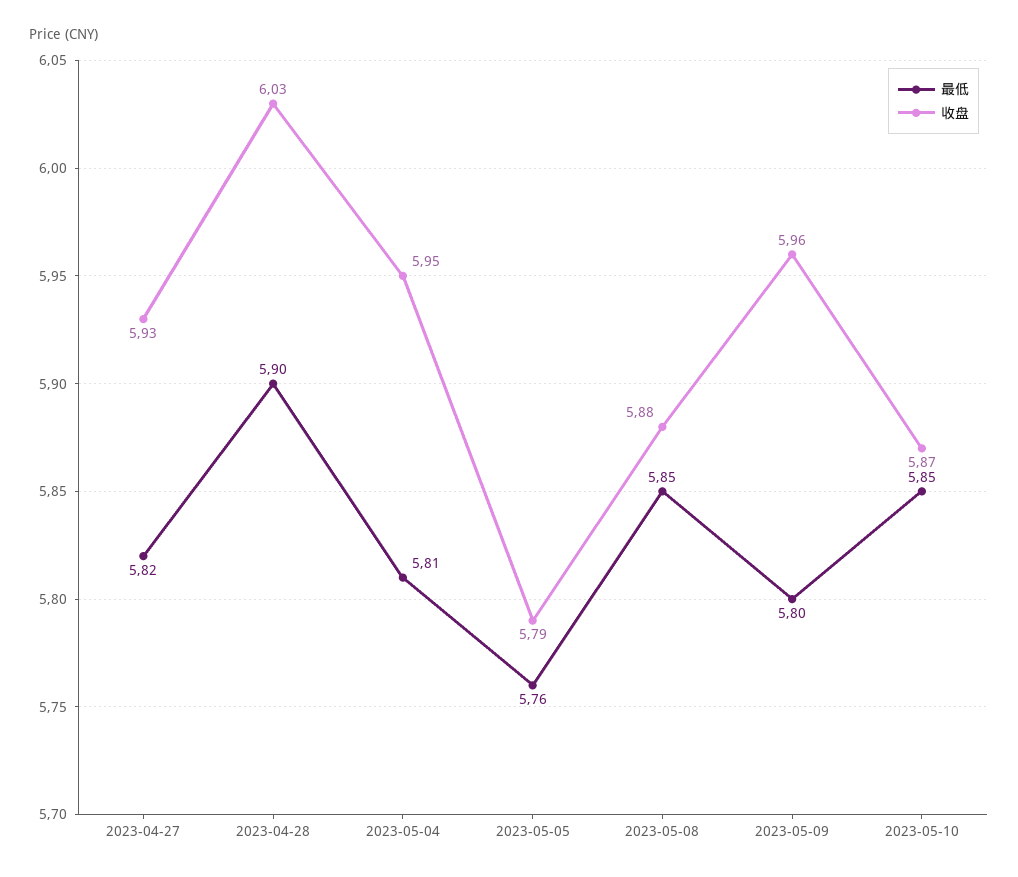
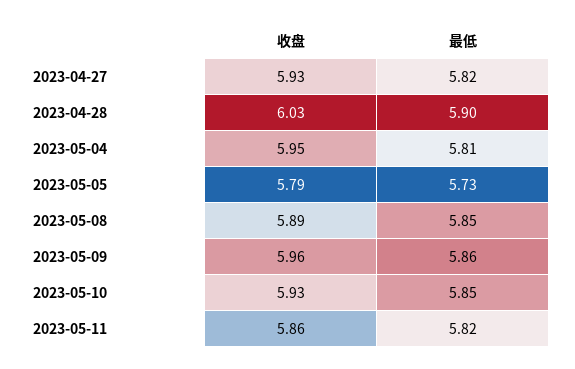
最低, 2023-05-05: 5.76 -> 5.73
收盘, 2023-05-08: 5.88 -> 5.89
最低, 2023-05-09: 5.8 -> 5.86
收盘, 2023-05-10: 5.87 -> 5.93
收盘, 2023-05-11: none -> 5.86
最低, 2023-05-11: none -> 5.82

